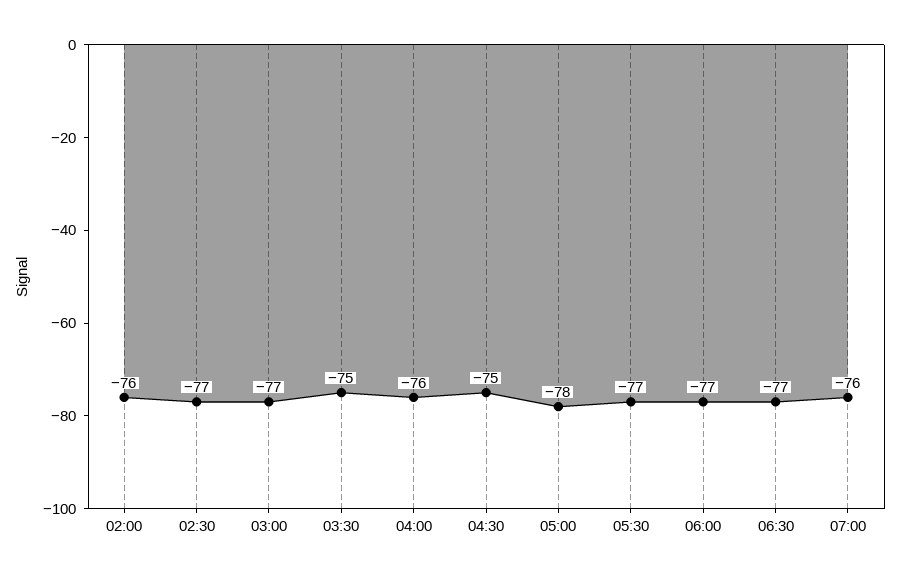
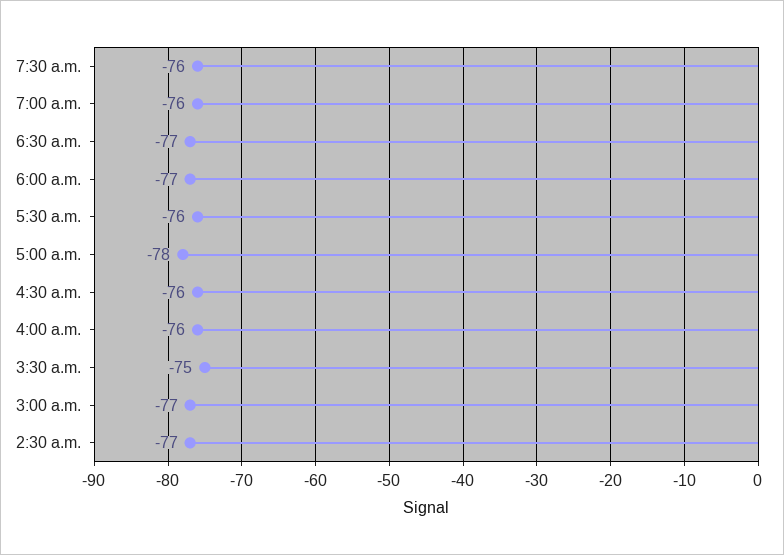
02:00: -76 -> none
04:30: -75 -> -76
05:30: -77 -> -76
7:30 a.m.: none -> -76

